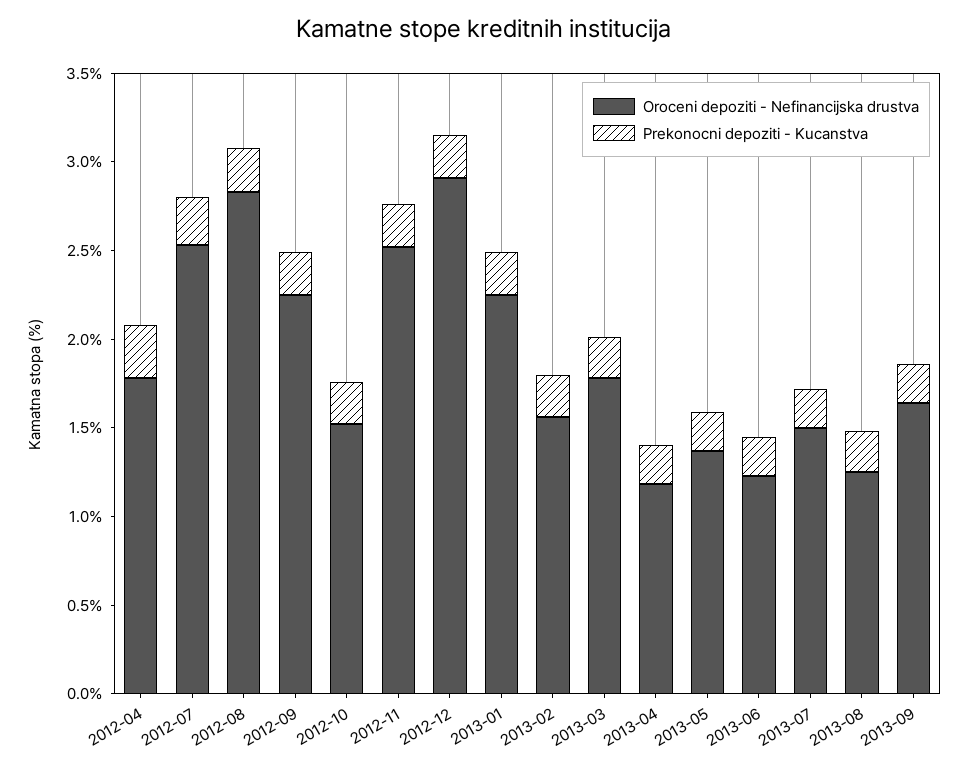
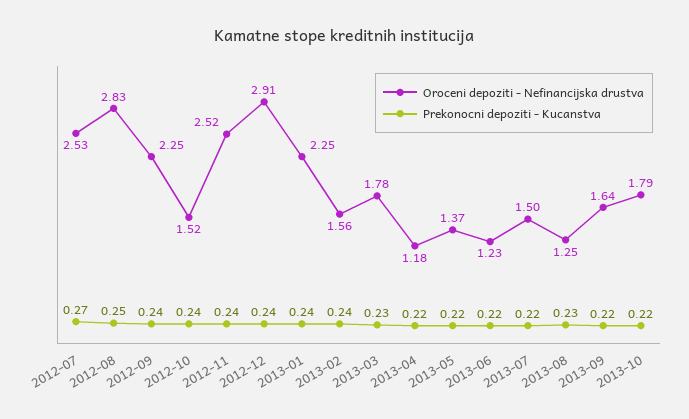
Oroceni depoziti - Nefinancijska drustva, 2012-04: 1.8 -> none
Prekonocni depoziti - Kucanstva, 2012-04: 0.3 -> none
Oroceni depoziti - Nefinancijska drustva, 2013-10: none -> 1.79
Prekonocni depoziti - Kucanstva, 2013-10: none -> 0.22

